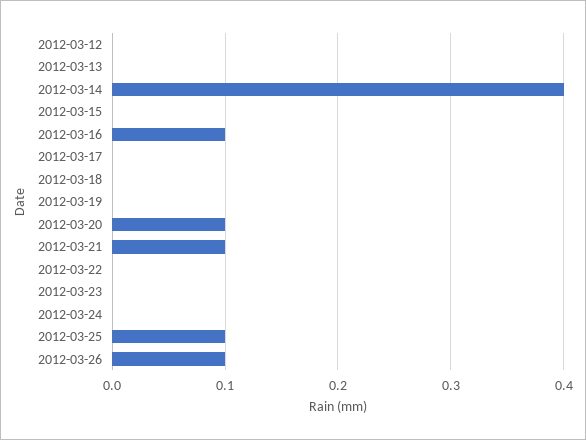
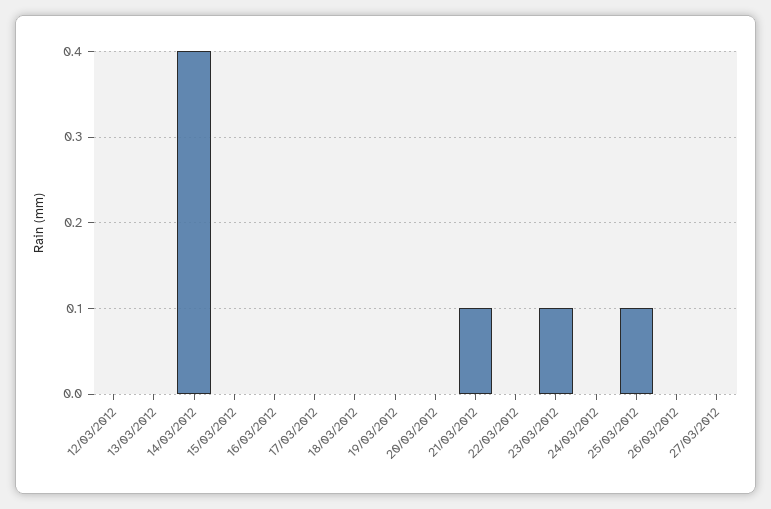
2012-03-16: 0.1 -> 0
2012-03-20: 0.1 -> 0
2012-03-23: 0 -> 0.1
2012-03-26: 0.1 -> 0
27/03/2012: none -> 0

